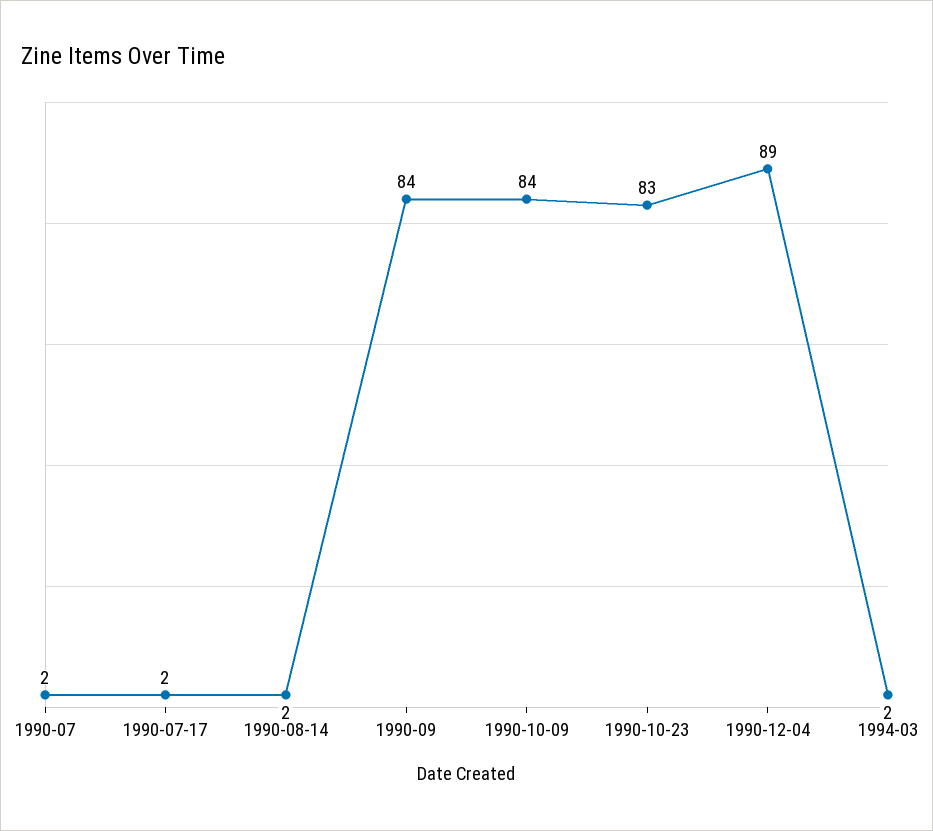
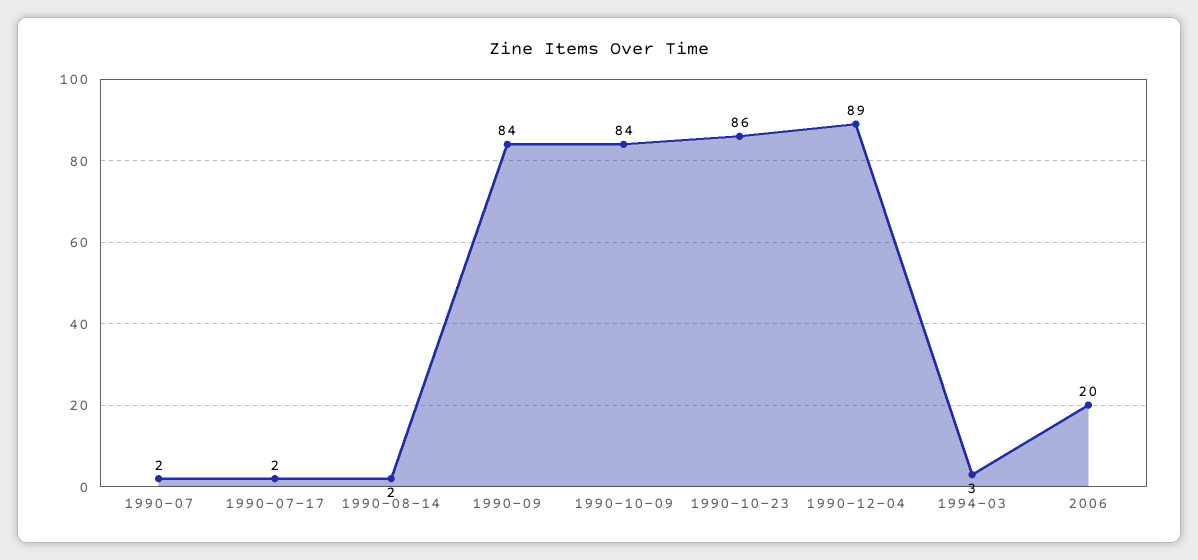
1990-10-23: 83 -> 86
1994-03: 2 -> 3
2006: none -> 20

